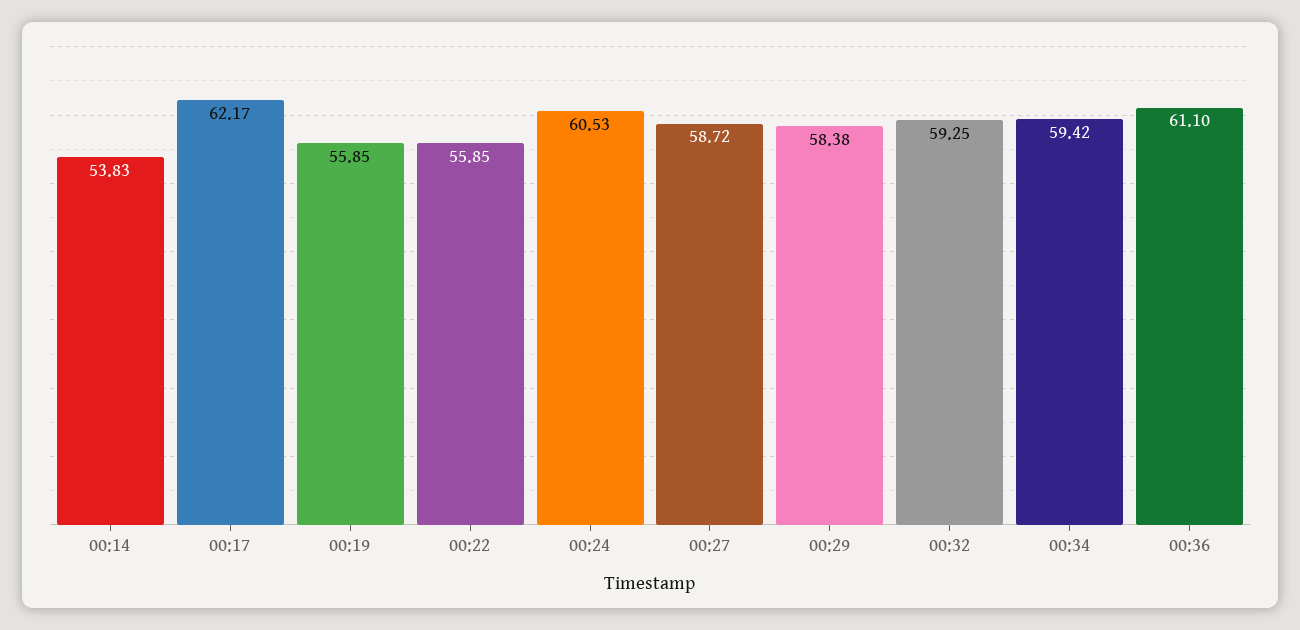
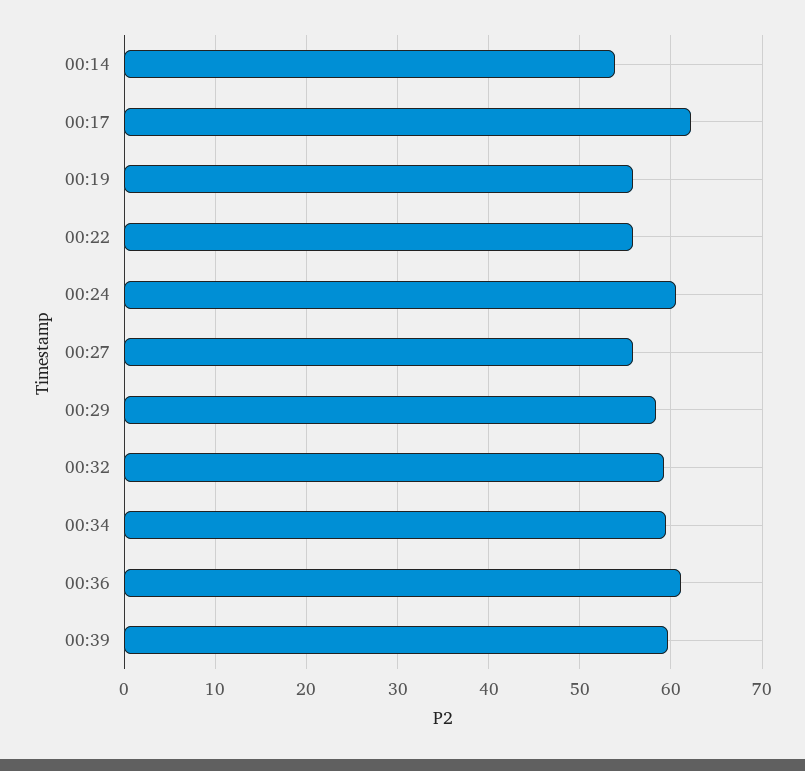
00:27: 58.72 -> 56
00:39: none -> 60

